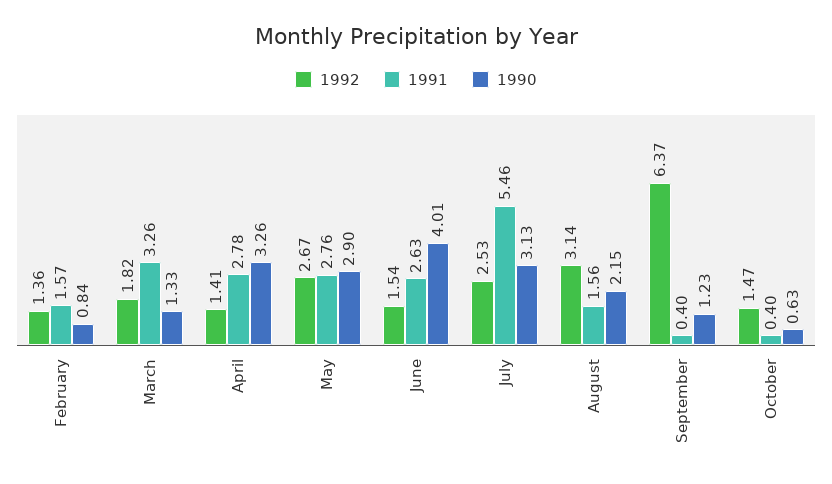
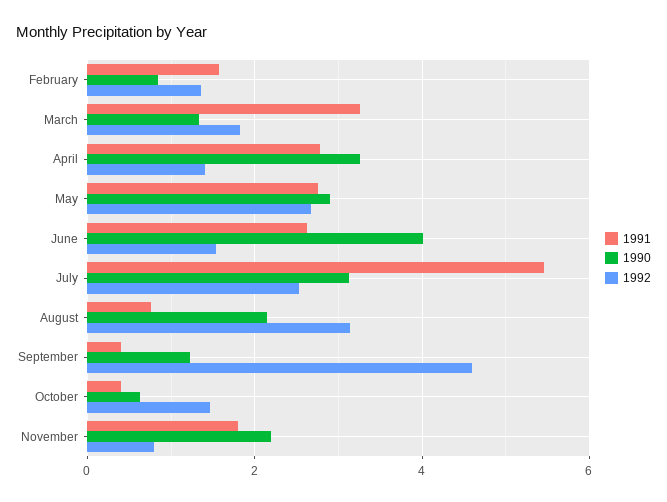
1991, August: 1.56 -> 0.8
1992, September: 6.37 -> 4.6
1991, November: none -> 1.8
1990, November: none -> 2.2
1992, November: none -> 0.8

